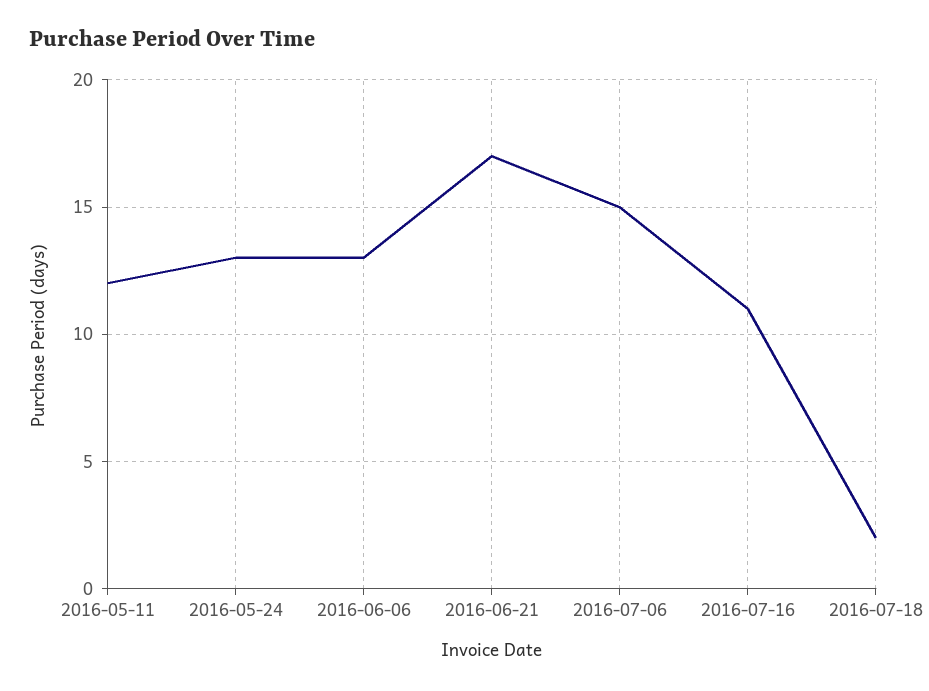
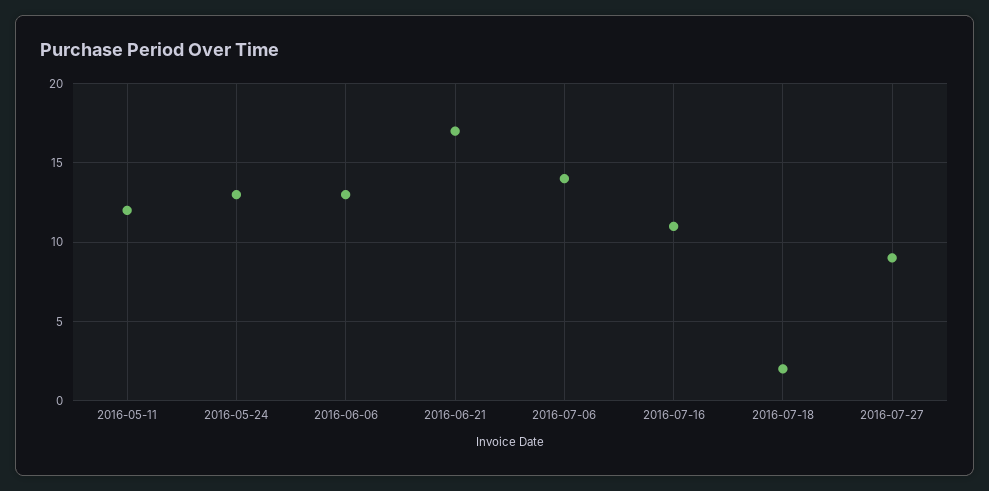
2016-07-06: 15 -> 14
2016-07-27: none -> 9

